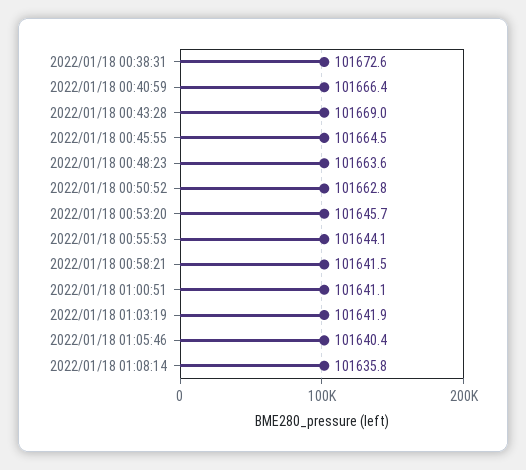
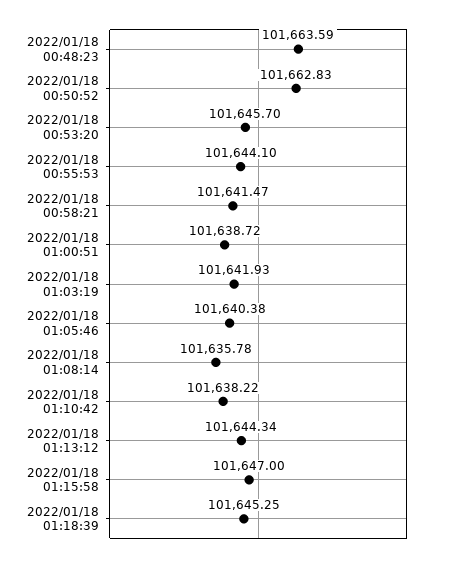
2022/01/18 00:38:31: 101672.6 -> none
2022/01/18 00:40:59: 101666.4 -> none
2022/01/18 00:43:28: 101669 -> none
2022/01/18 00:45:55: 101664.5 -> none
2022/01/18 01:00:51: 101641.1 -> 101638.72
2022/01/18 01:10:42: none -> 101638.22
2022/01/18 01:13:12: none -> 101644.34
2022/01/18 01:15:58: none -> 101647
2022/01/18 01:18:39: none -> 101645.25

